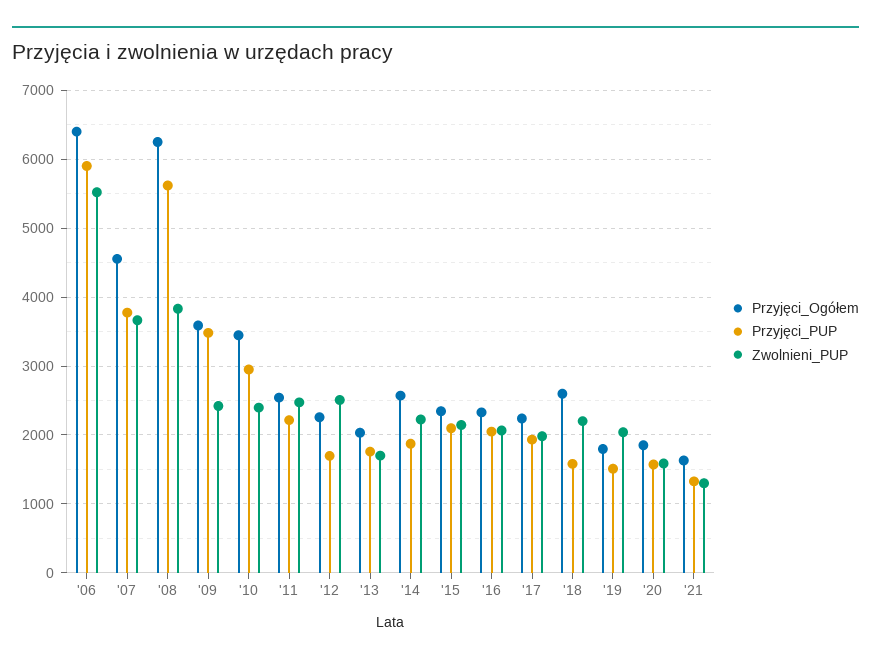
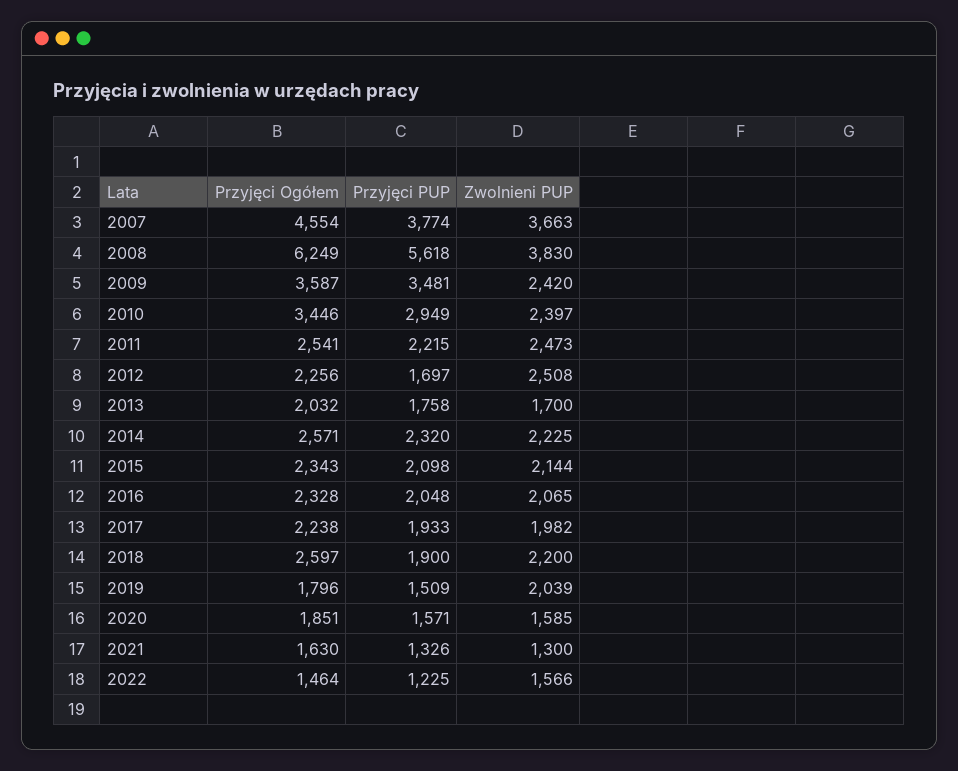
Przyjęci_Ogółem, '06: 6400 -> none
Przyjęci_PUP, '06: 5900 -> none
Zwolnieni_PUP, '06: 5500 -> none
Przyjęci_PUP, '14: 1900 -> 2320
Przyjęci_PUP, '18: 1600 -> 1900
Przyjęci_Ogółem, 2022: none -> 1464
Przyjęci_PUP, 2022: none -> 1225
Zwolnieni_PUP, 2022: none -> 1566

